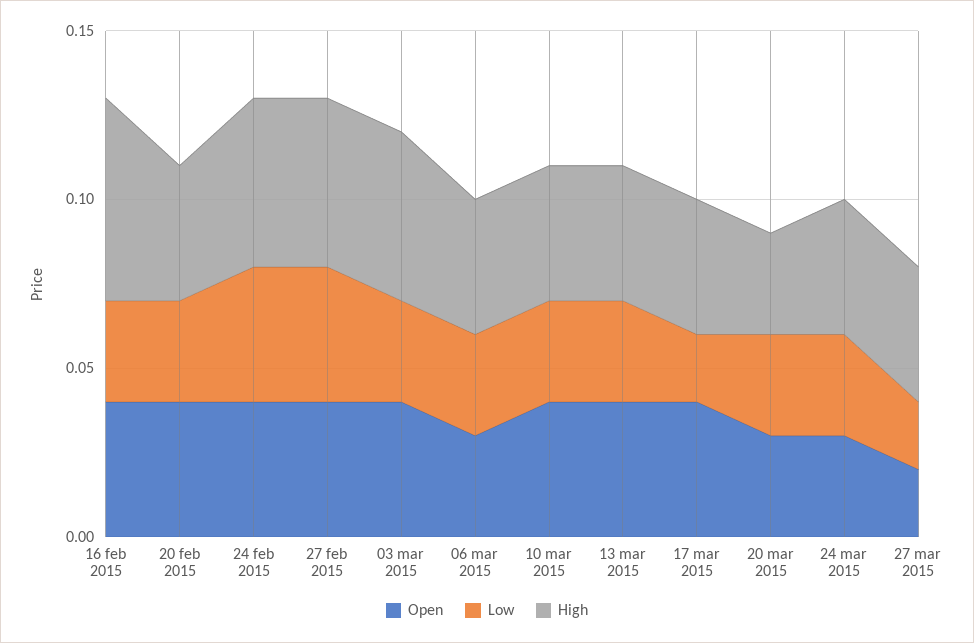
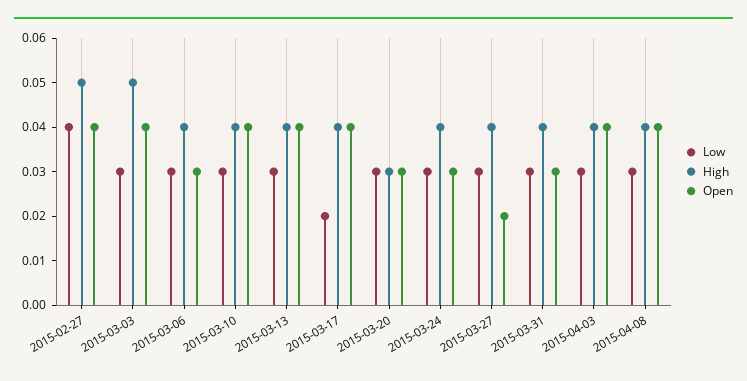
Open, 16 feb 2015: 0.04 -> none
Low, 16 feb 2015: 0.03 -> none
High, 16 feb 2015: 0.06 -> none
Open, 20 feb 2015: 0.04 -> none
Low, 20 feb 2015: 0.03 -> none
High, 20 feb 2015: 0.04 -> none
Open, 24 feb 2015: 0.04 -> none
Low, 24 feb 2015: 0.04 -> none
High, 24 feb 2015: 0.05 -> none
Low, 27 mar 2015: 0.02 -> 0.03
Low, 2015-03-31: none -> 0.03
High, 2015-03-31: none -> 0.04
Open, 2015-03-31: none -> 0.03
Low, 2015-04-03: none -> 0.03
High, 2015-04-03: none -> 0.04
Open, 2015-04-03: none -> 0.04
Low, 2015-04-08: none -> 0.03
High, 2015-04-08: none -> 0.04
Open, 2015-04-08: none -> 0.04

